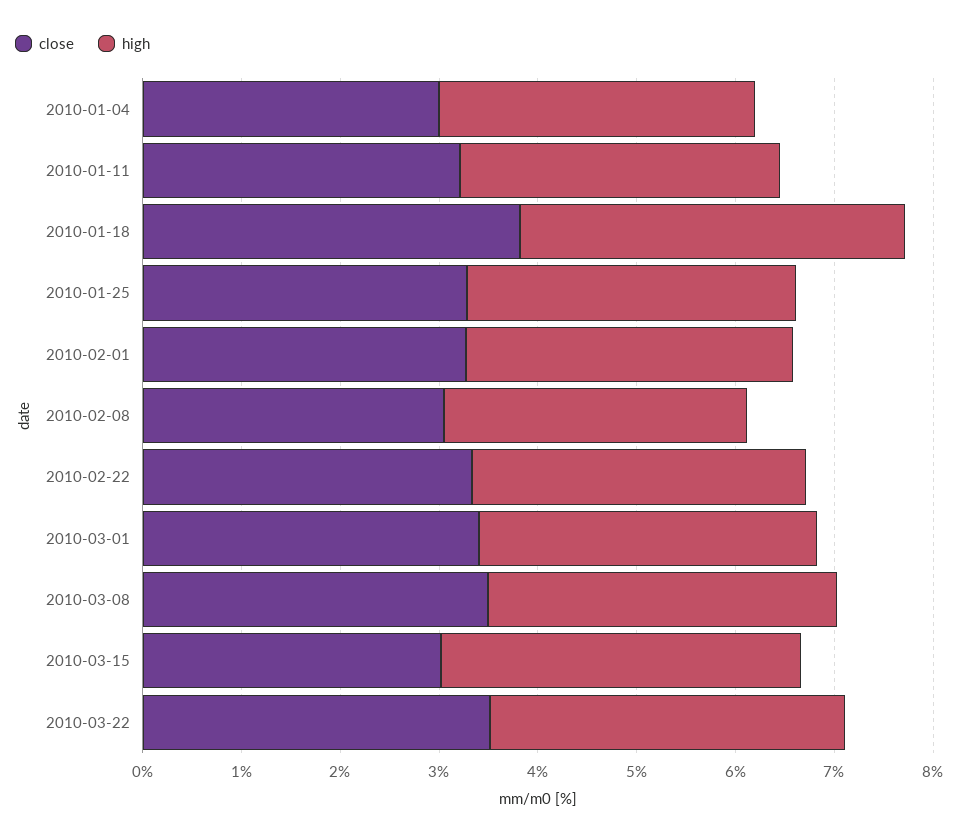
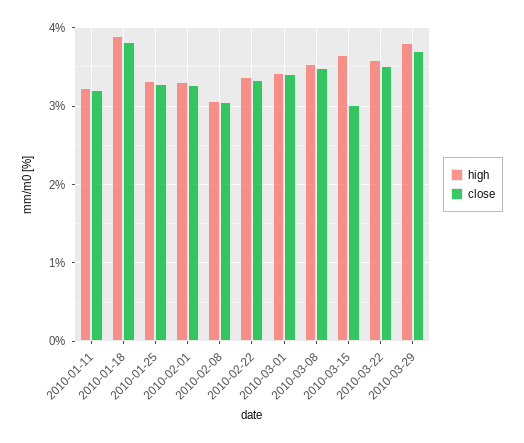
close, 2010-01-04: 3 -> none
high, 2010-01-04: 3.2 -> none
high, 2010-03-29: none -> 3.8
close, 2010-03-29: none -> 3.7

